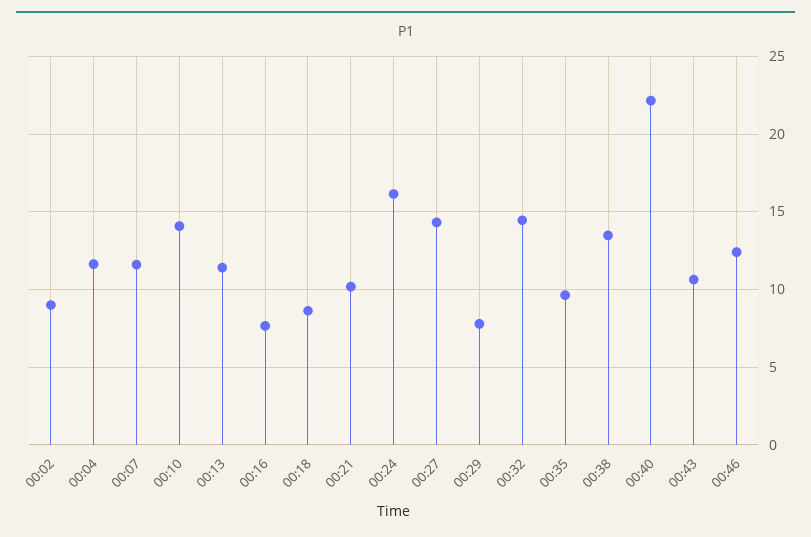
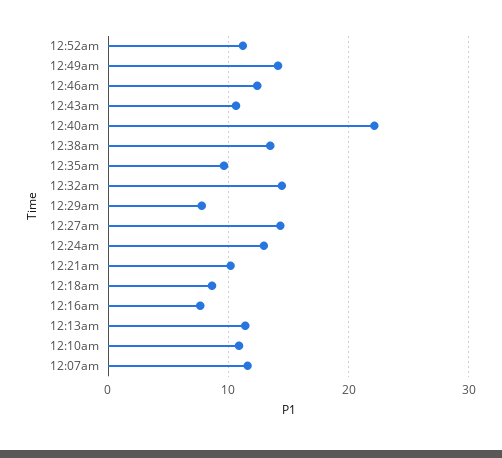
00:02: 9 -> none
00:04: 11.5 -> none
00:10: 14 -> 11
00:24: 16 -> 13
12:52am: none -> 11
12:49am: none -> 14

